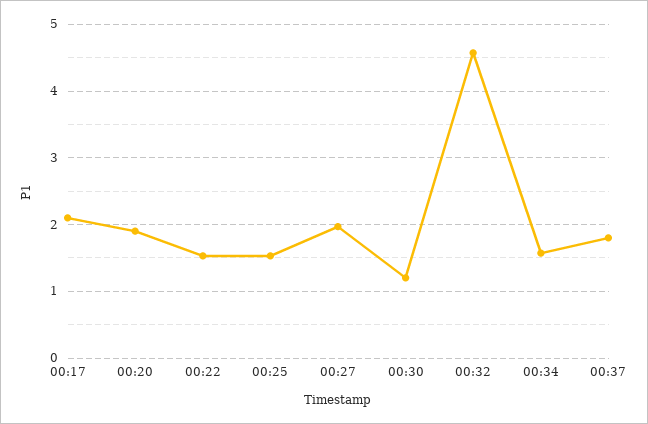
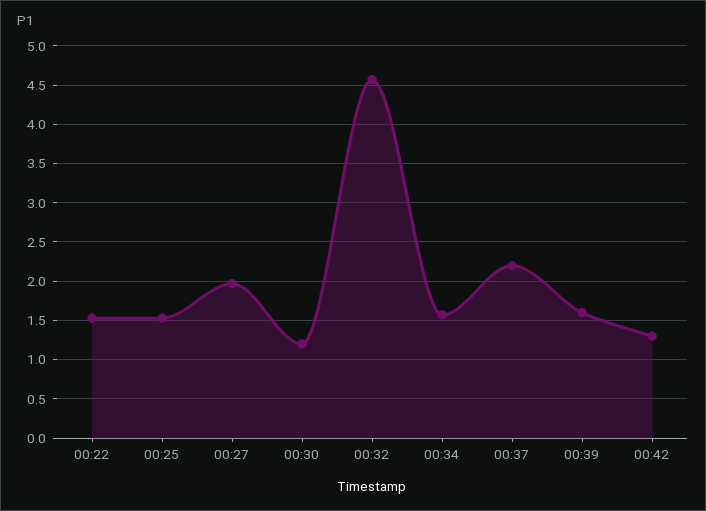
00:17: 2.1 -> none
00:20: 1.9 -> none
00:37: 1.8 -> 2.2
00:39: none -> 1.6
00:42: none -> 1.3

